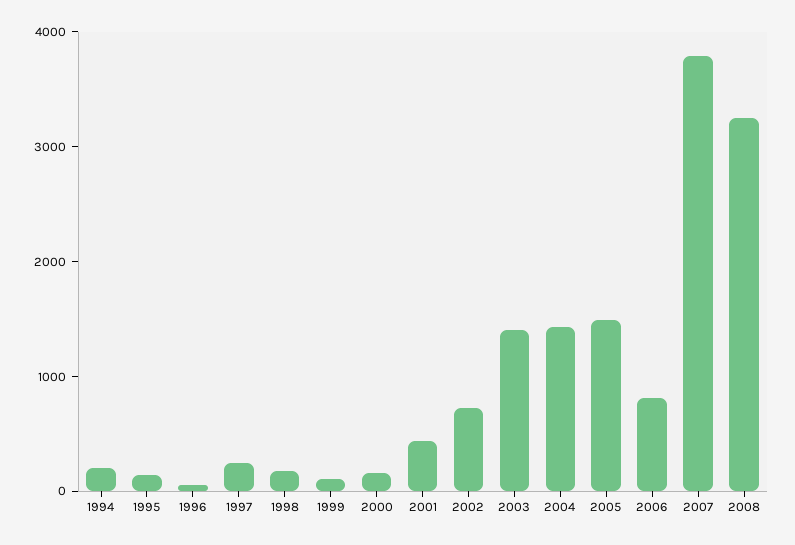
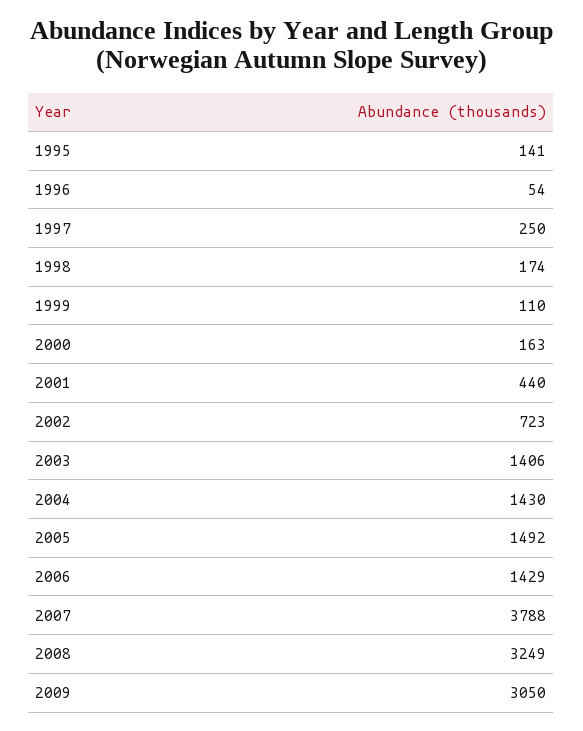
1994: 200 -> none
2006: 800 -> 1429
2009: none -> 3050

